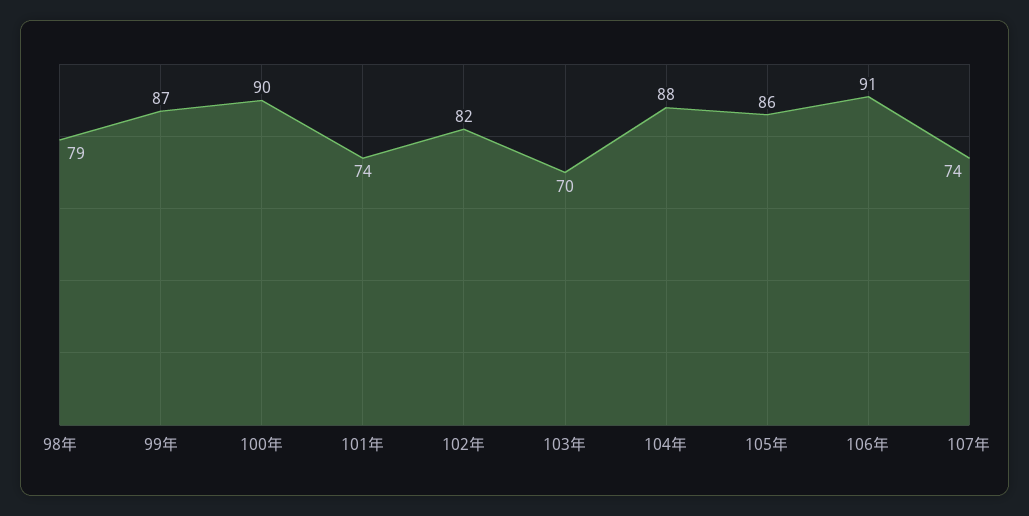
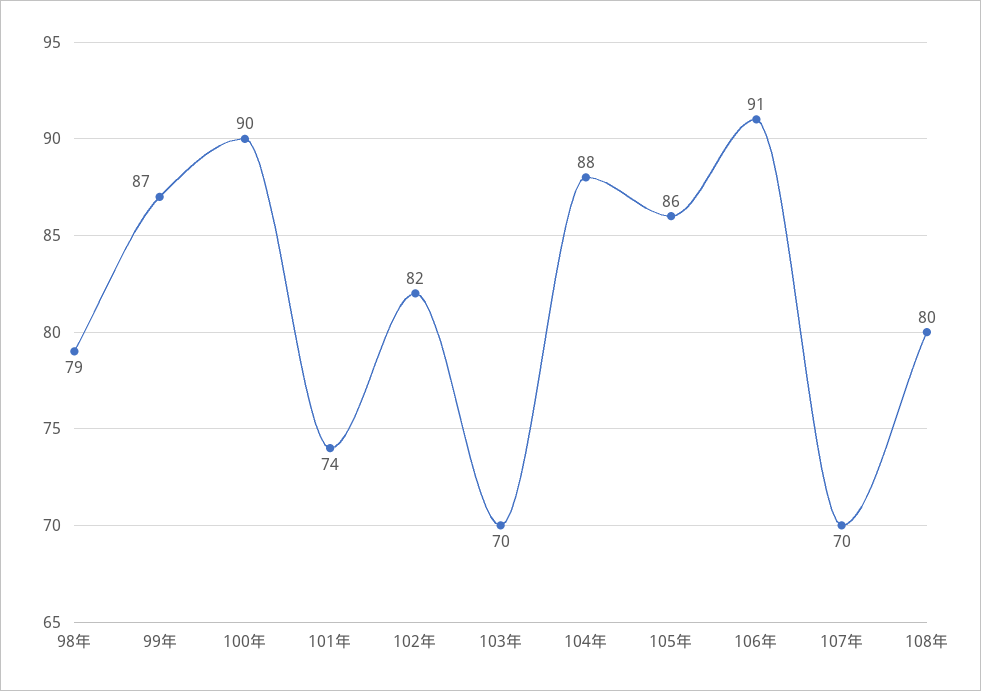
107年: 74 -> 70
108年: none -> 80

